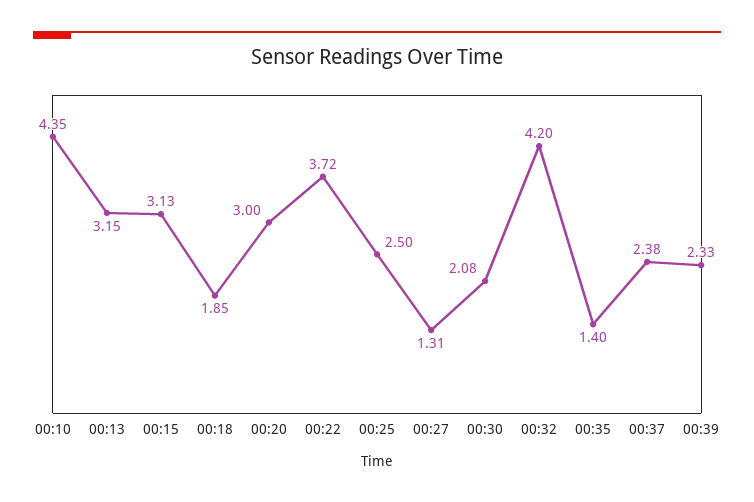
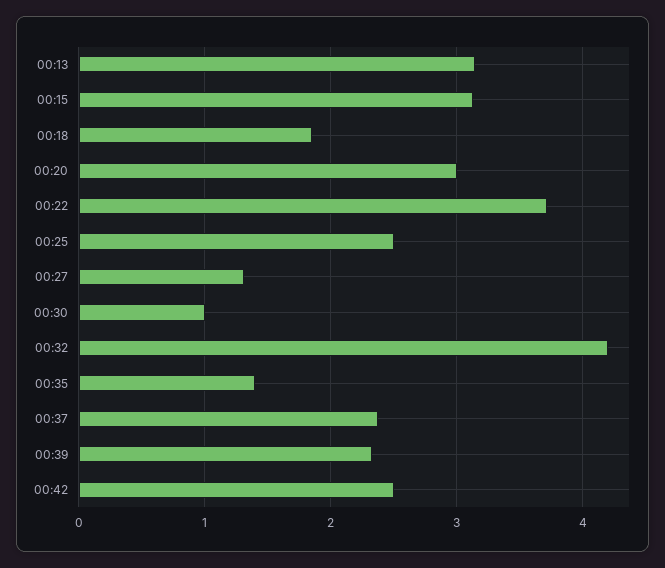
00:10: 4.35 -> none
00:30: 2.08 -> 1
00:42: none -> 2.5

